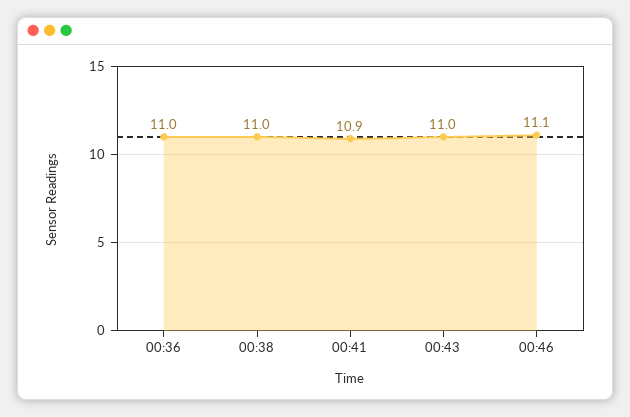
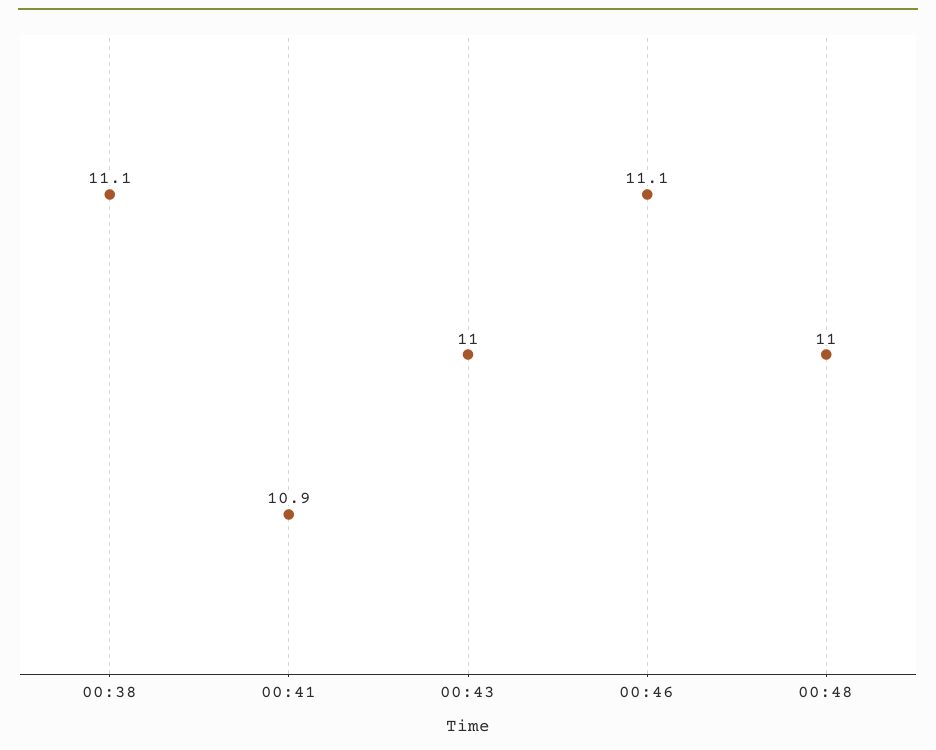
00:36: 11 -> none
00:38: 11 -> 11.1
00:48: none -> 11

